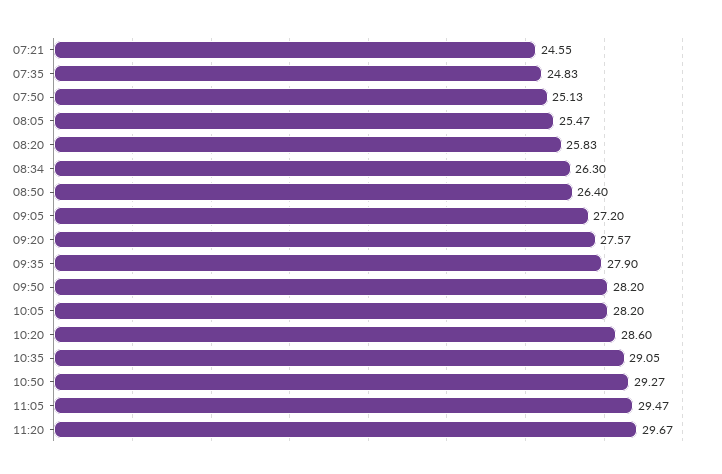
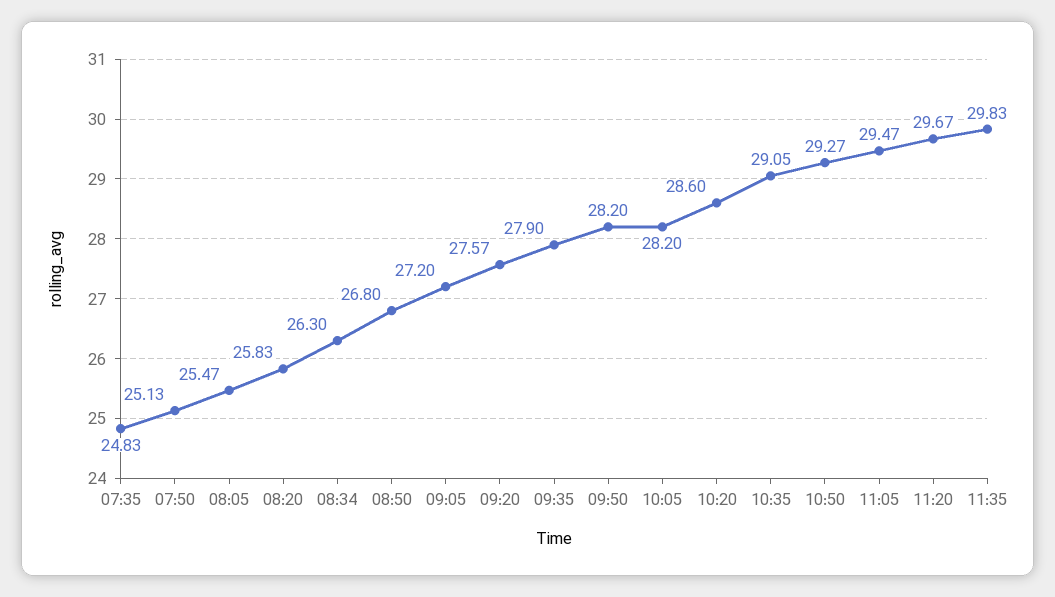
07:21: 24.55 -> none
08:50: 26.4 -> 26.8
11:35: none -> 29.83

